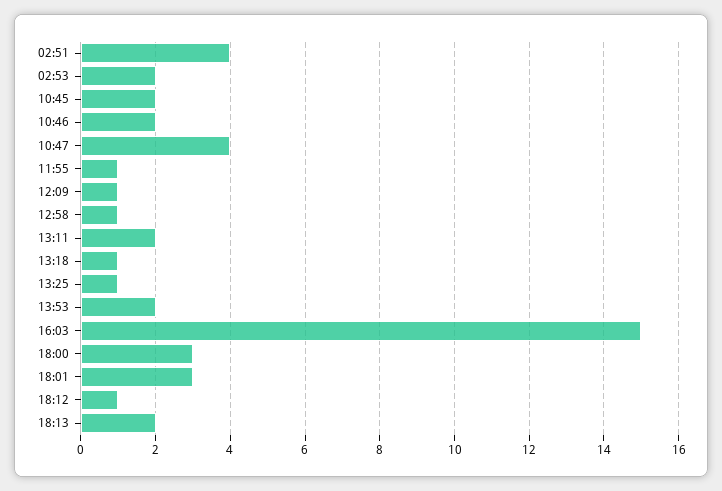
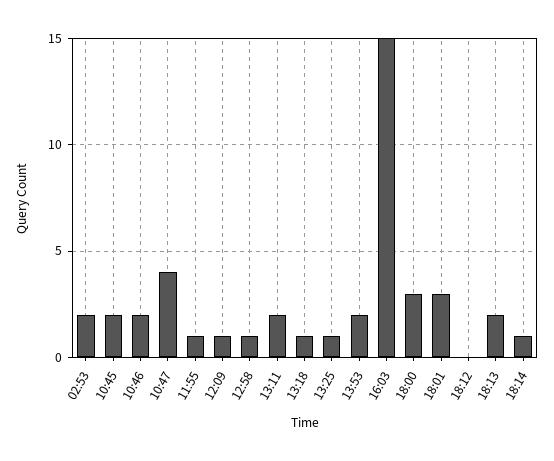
02:51: 4 -> none
18:12: 1 -> 0
18:14: none -> 1

